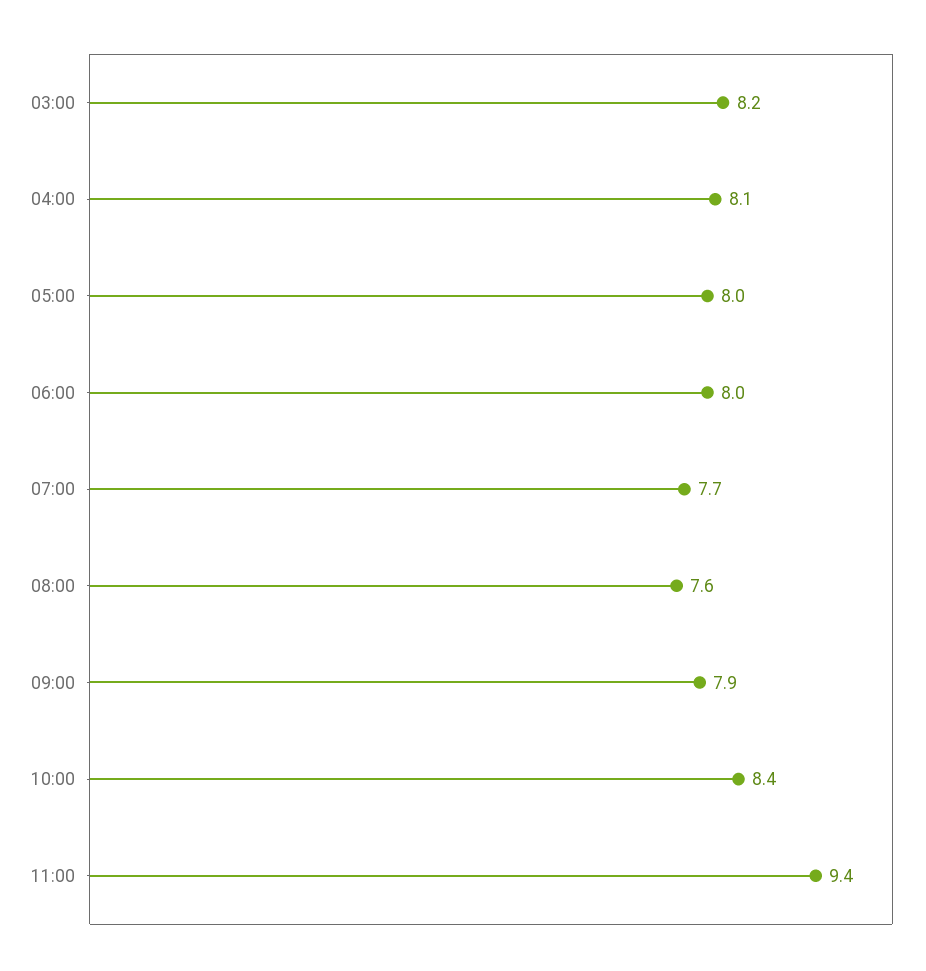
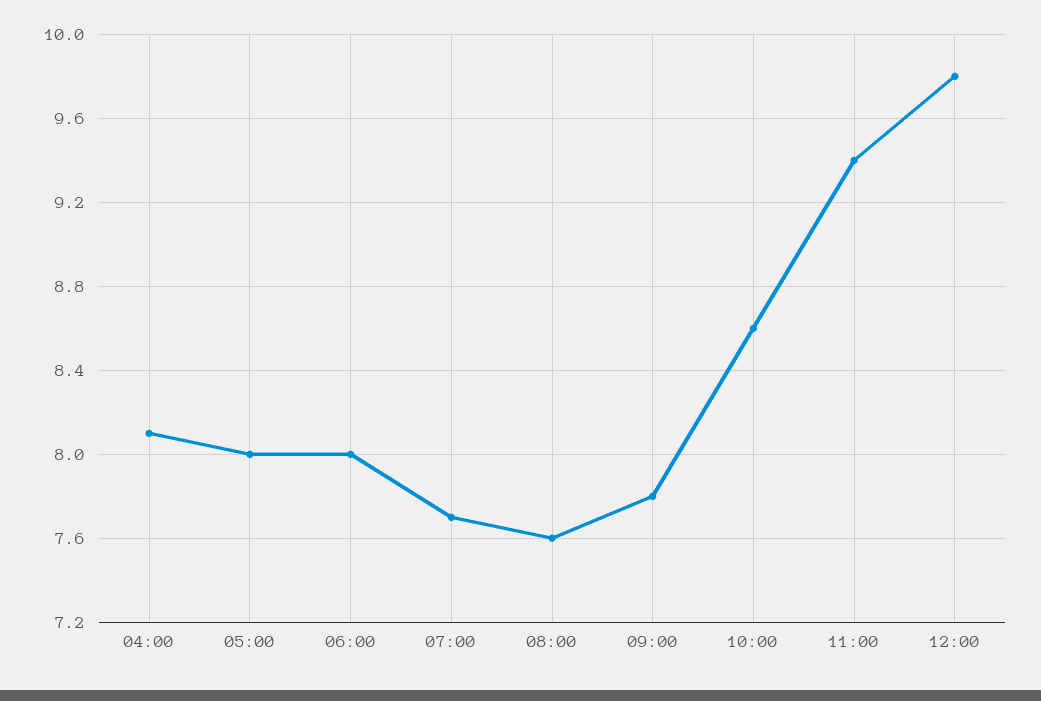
03:00: 8.2 -> none
09:00: 7.9 -> 7.8
10:00: 8.4 -> 8.6
12:00: none -> 9.8

